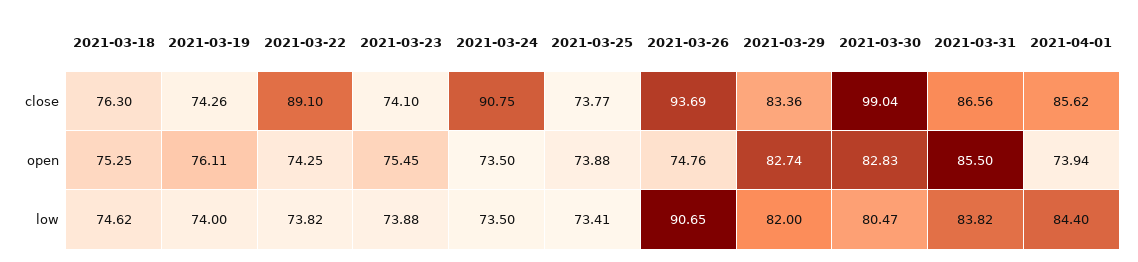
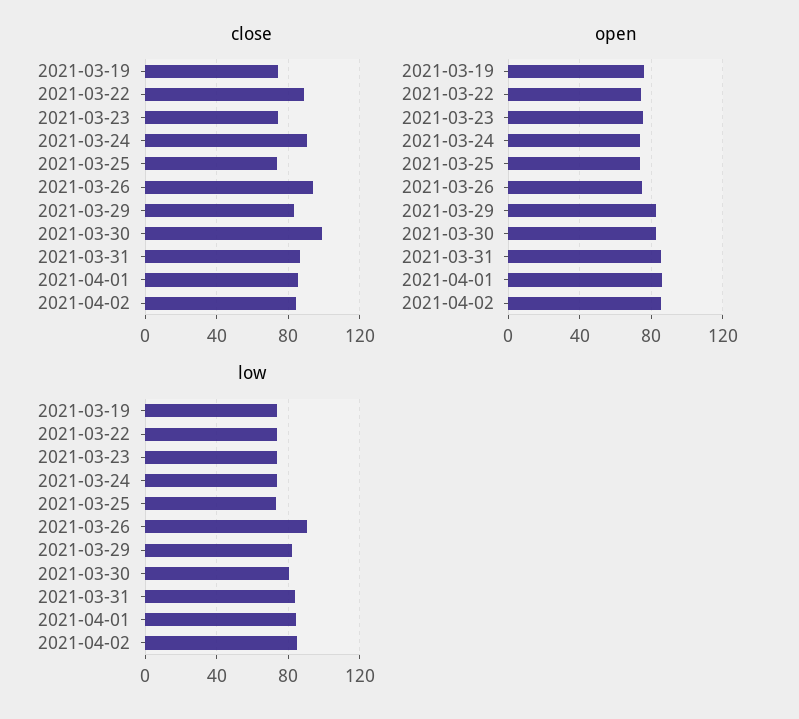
close, 2021-03-18: 76.3 -> none
open, 2021-03-18: 75.25 -> none
open, 2021-04-01: 73.94 -> 85
low, 2021-03-18: 74.62 -> none
close, 2021-04-02: none -> 85
open, 2021-04-02: none -> 85
low, 2021-04-02: none -> 85

